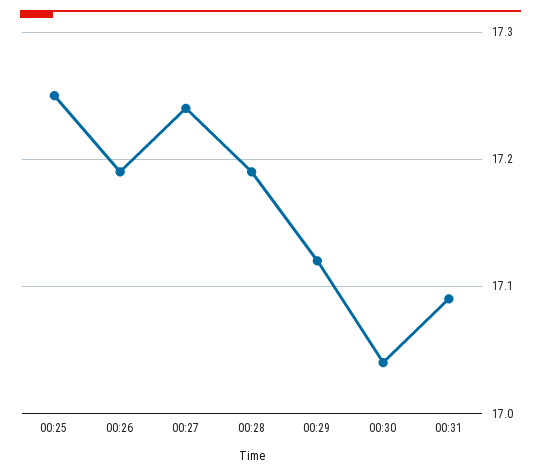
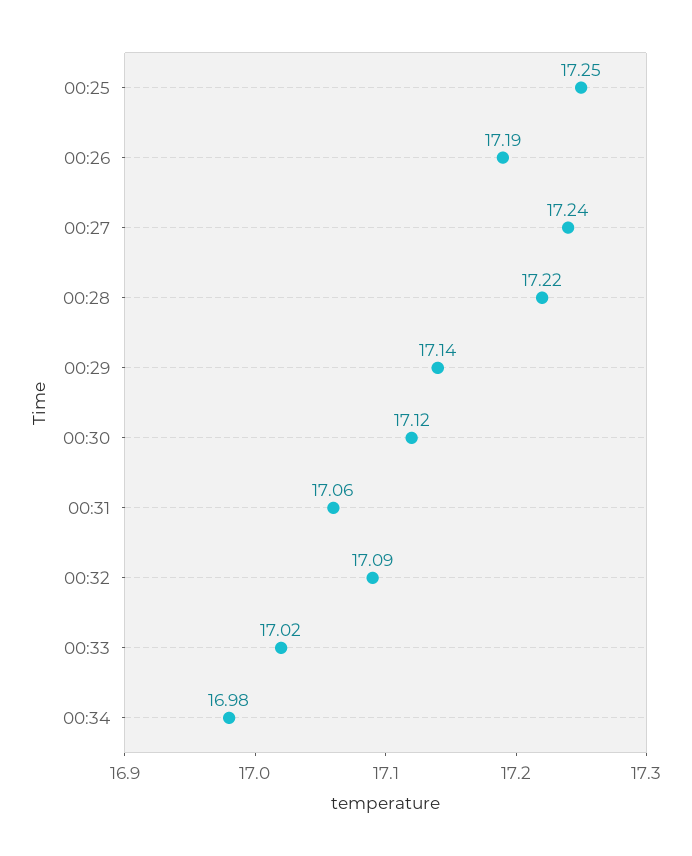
00:28: 17.19 -> 17.22
00:29: 17.12 -> 17.14
00:30: 17.04 -> 17.12
00:31: 17.09 -> 17.06
00:32: none -> 17.09
00:33: none -> 17.02
00:34: none -> 16.98

